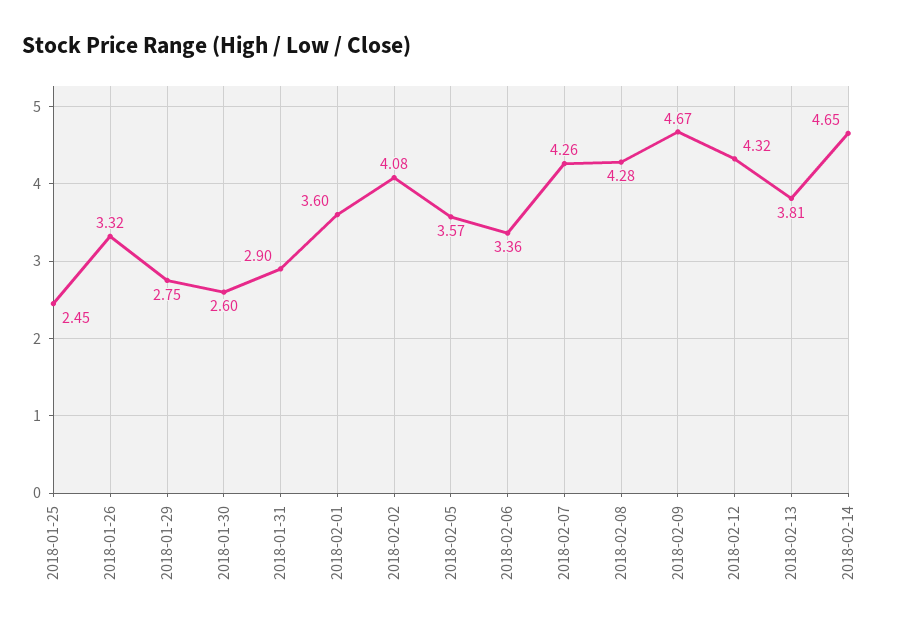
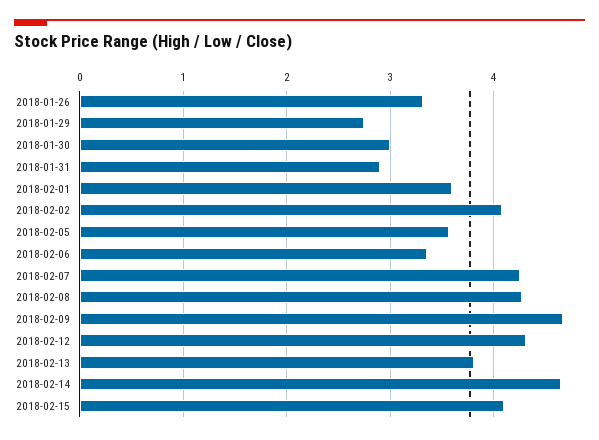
2018-01-25: 2.45 -> none
2018-01-30: 2.6 -> 3
2018-02-15: none -> 4.1

